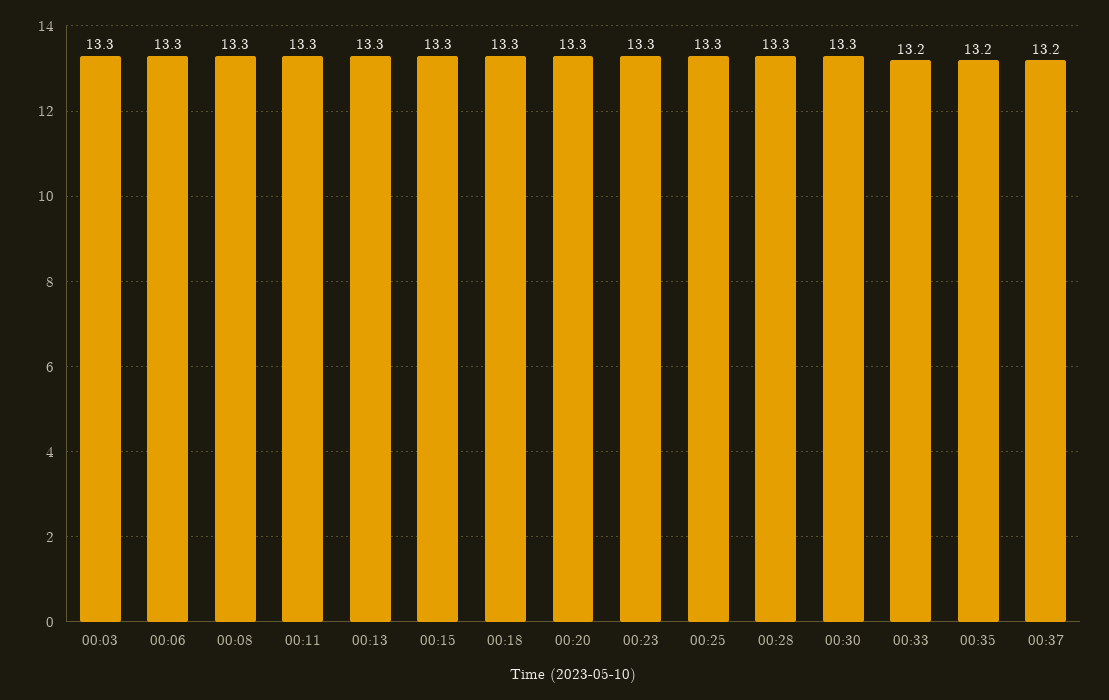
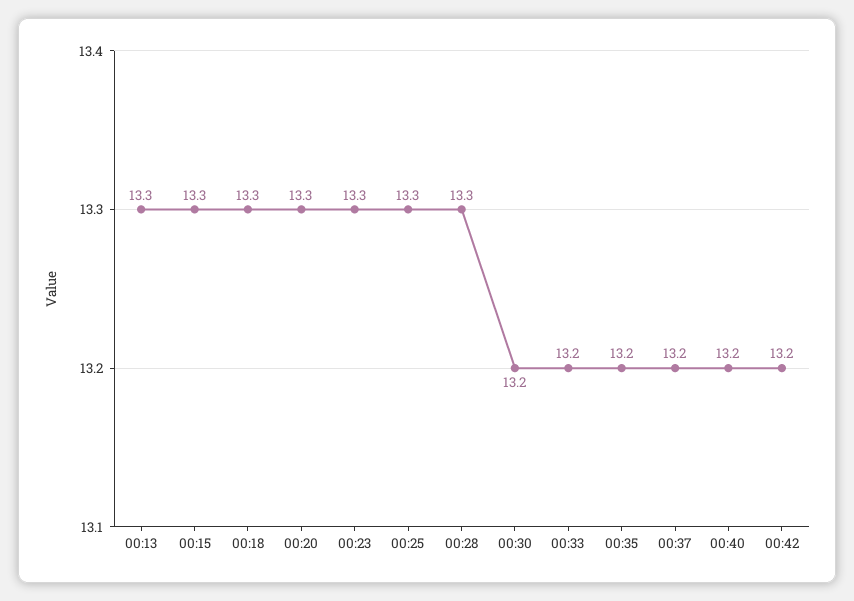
00:03: 13.3 -> none
00:06: 13.3 -> none
00:08: 13.3 -> none
00:11: 13.3 -> none
00:30: 13.3 -> 13.2
00:40: none -> 13.2
00:42: none -> 13.2

